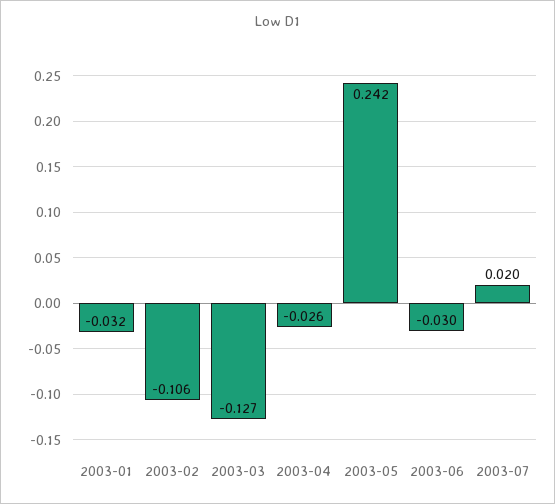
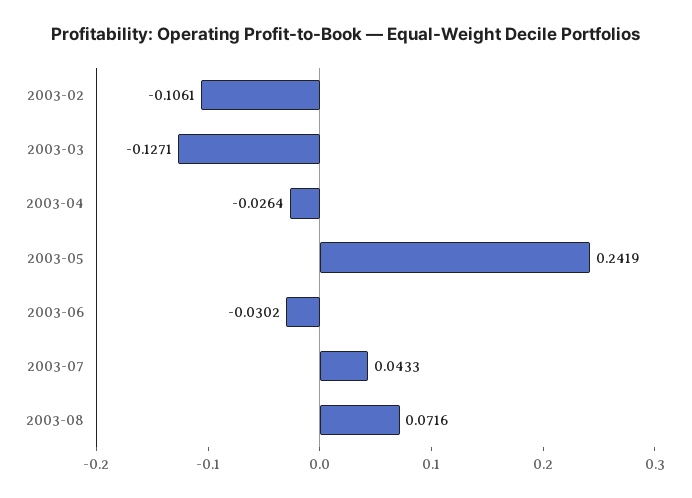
2003-01: -0.032 -> none
2003-07: 0.02 -> 0.0433
2003-08: none -> 0.0716

